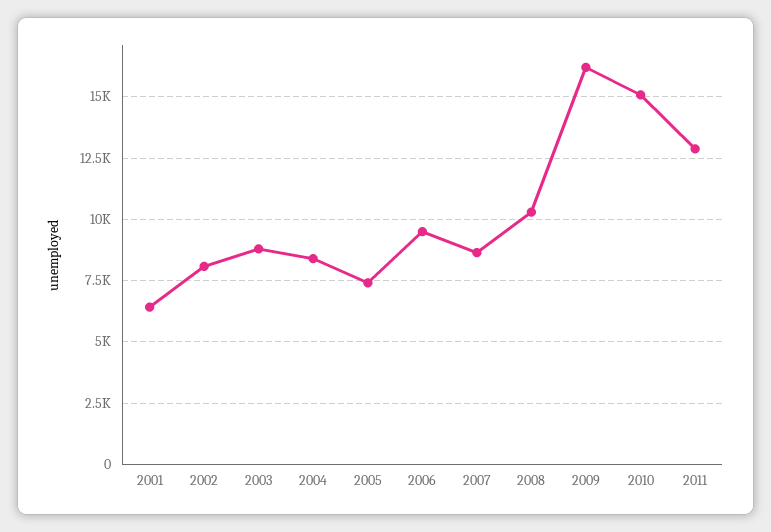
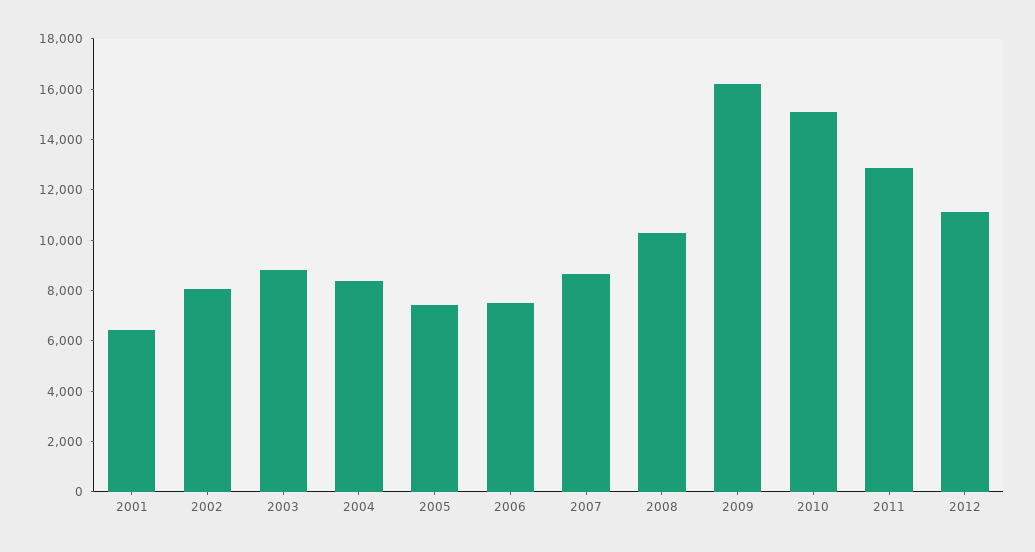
2006: 9500 -> 7500
2012: none -> 11000

